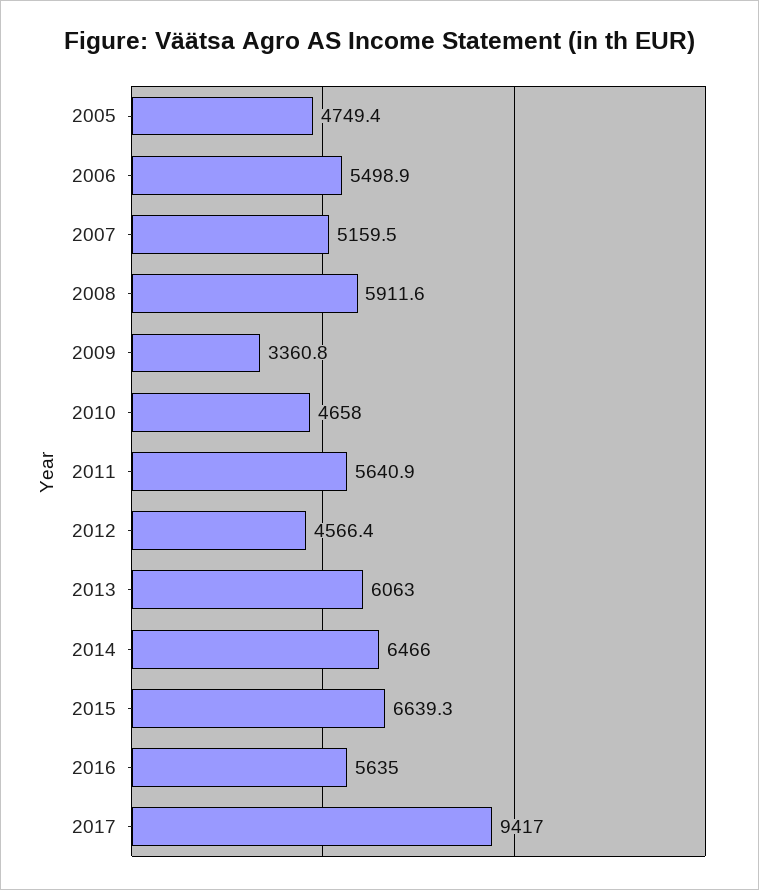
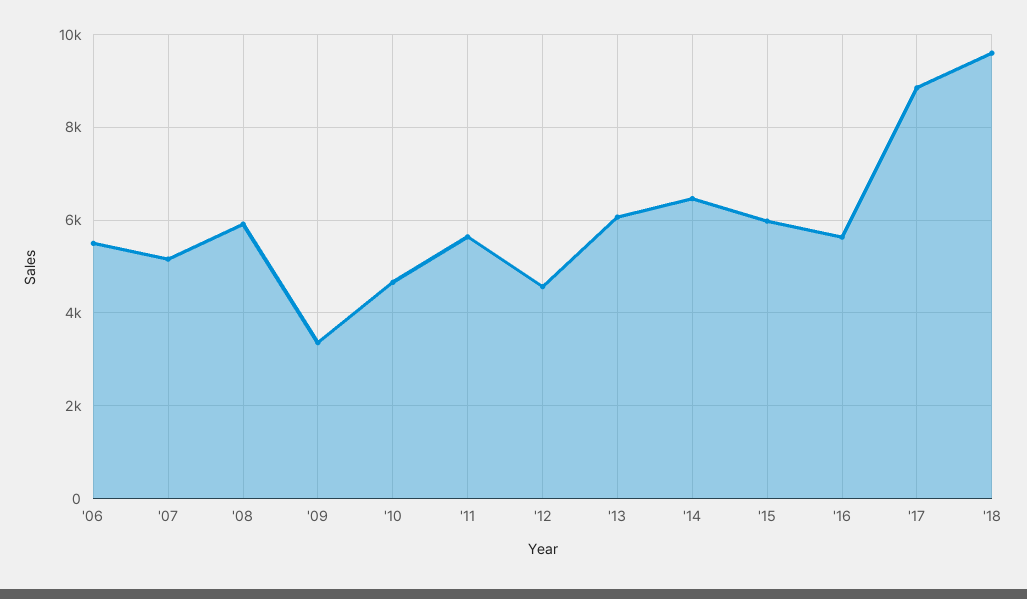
2005: 4749.4 -> none
2015: 6639.3 -> 6000
2017: 9417 -> 8800
'18: none -> 9600

